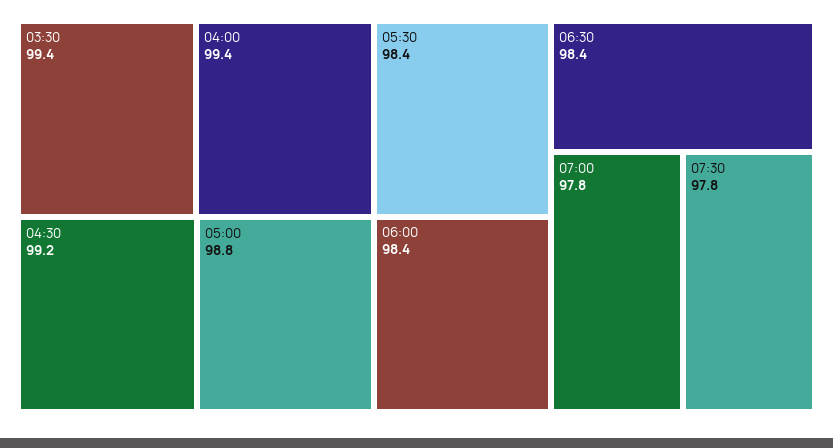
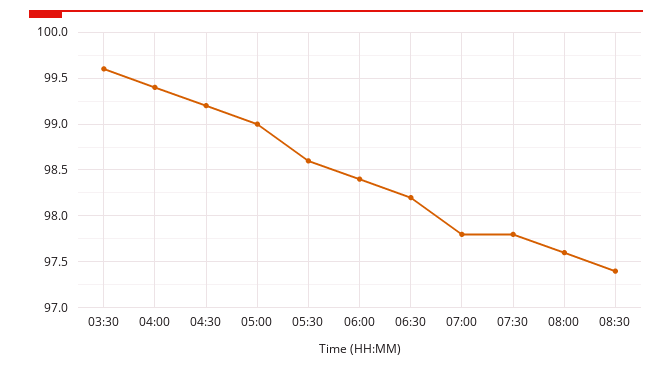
03:30: 99.4 -> 99.6
05:00: 98.8 -> 99
05:30: 98.4 -> 98.6
06:30: 98.4 -> 98.2
08:00: none -> 97.6
08:30: none -> 97.4

